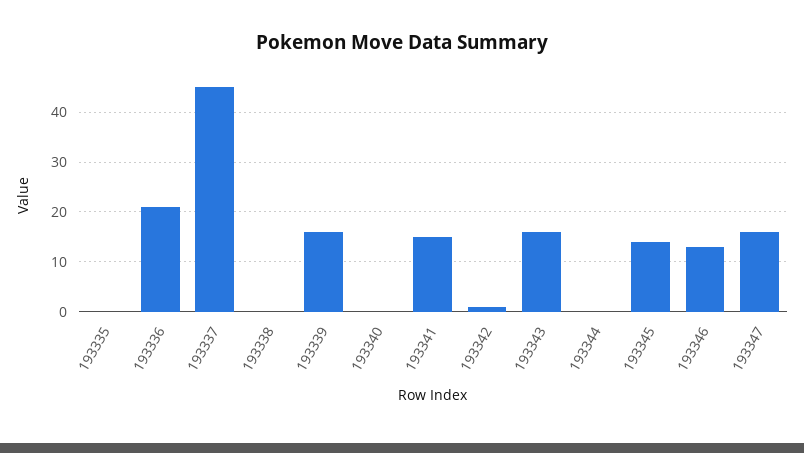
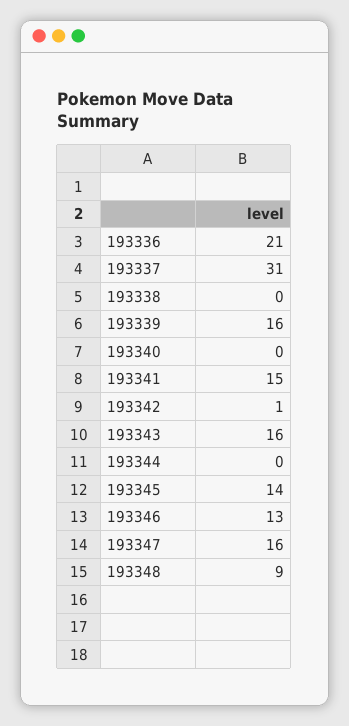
193335: 0 -> none
193337: 45 -> 31
193348: none -> 9

